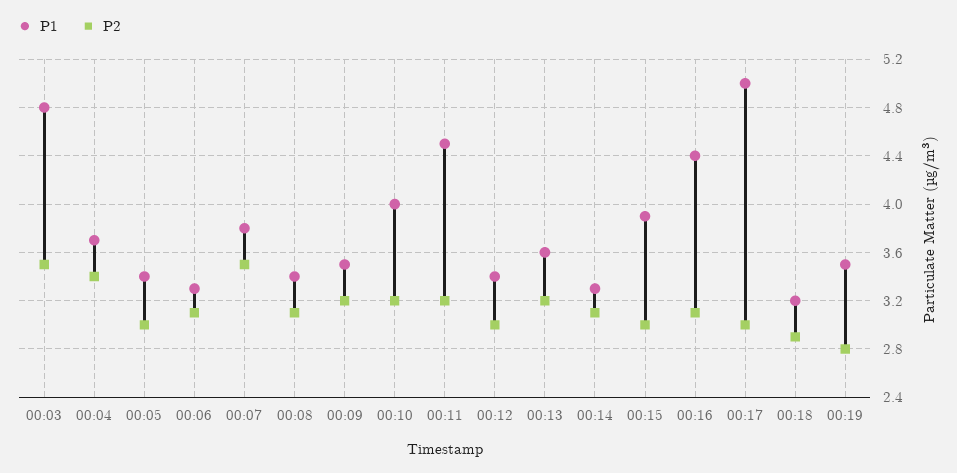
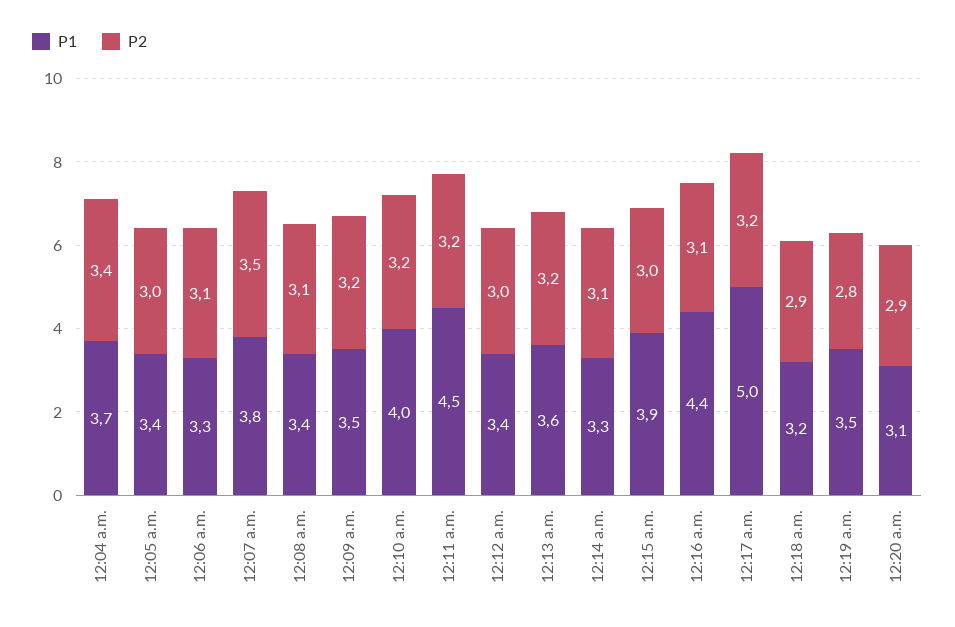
P1, 00:03: 4.8 -> none
P2, 00:03: 3.5 -> none
P2, 00:17: 3 -> 3.2
P1, 12:20 a.m.: none -> 3.1
P2, 12:20 a.m.: none -> 2.9

